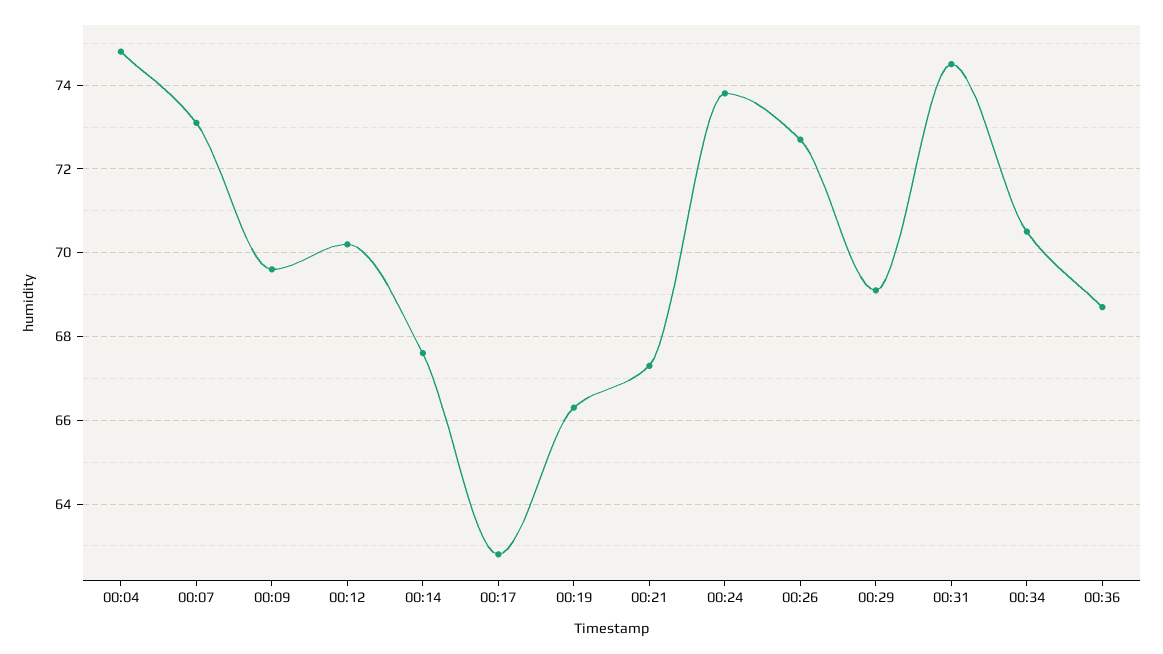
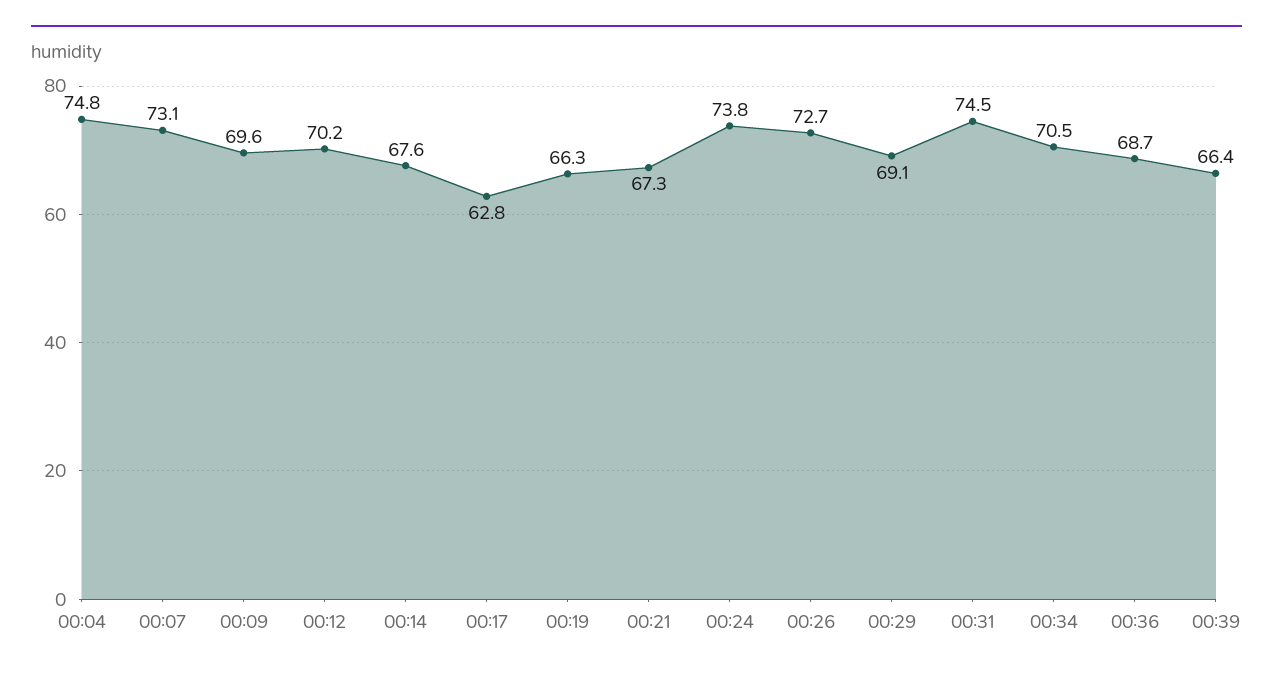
00:39: none -> 66.4

